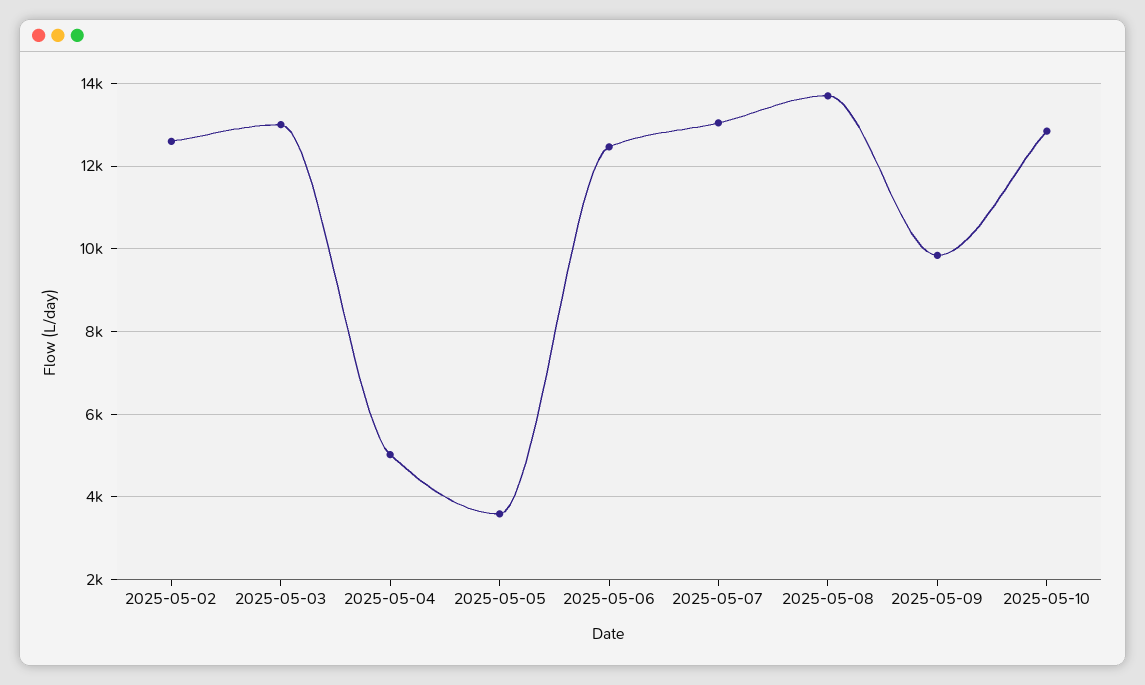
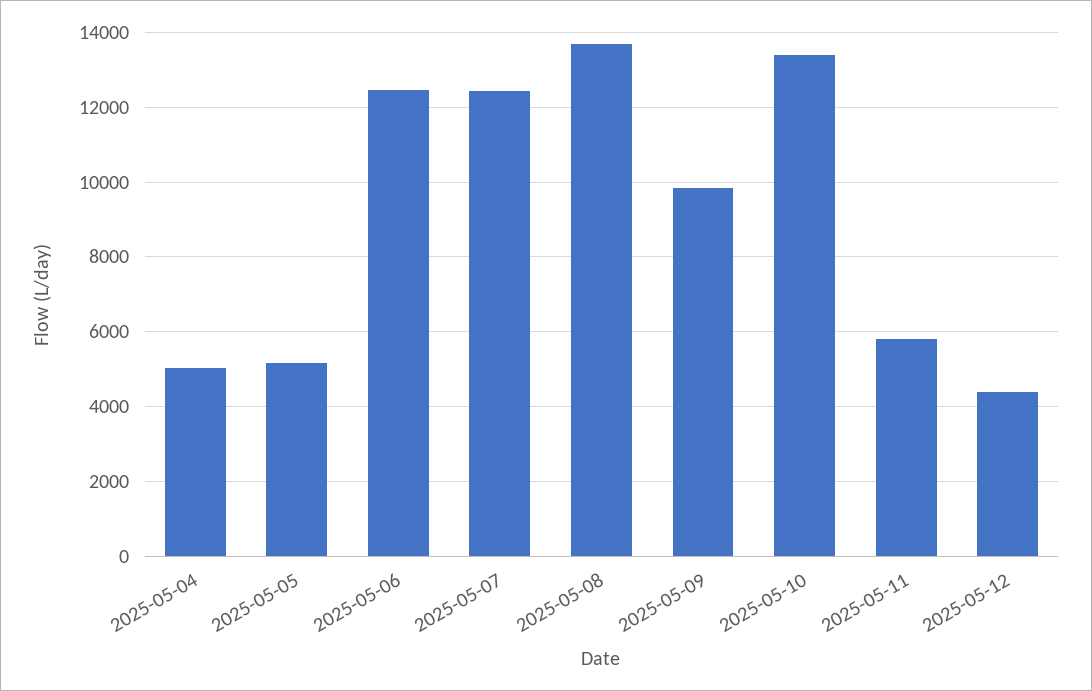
2025-05-02: 12600 -> none
2025-05-03: 13000 -> none
2025-05-05: 3600 -> 5200
2025-05-07: 13000 -> 12400
2025-05-10: 12800 -> 13400
2025-05-11: none -> 5800
2025-05-12: none -> 4400

